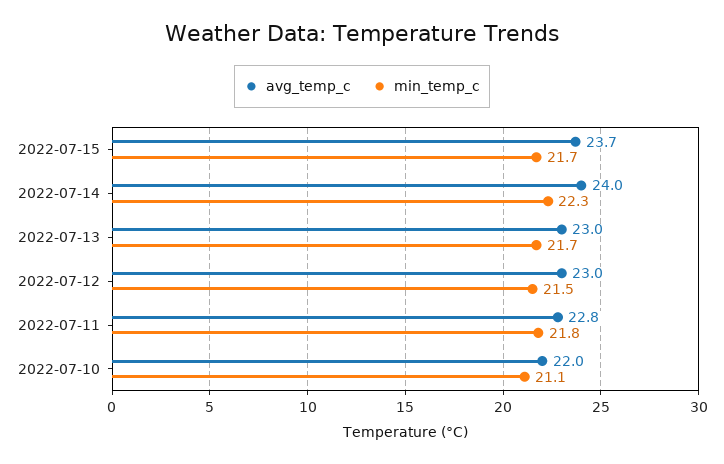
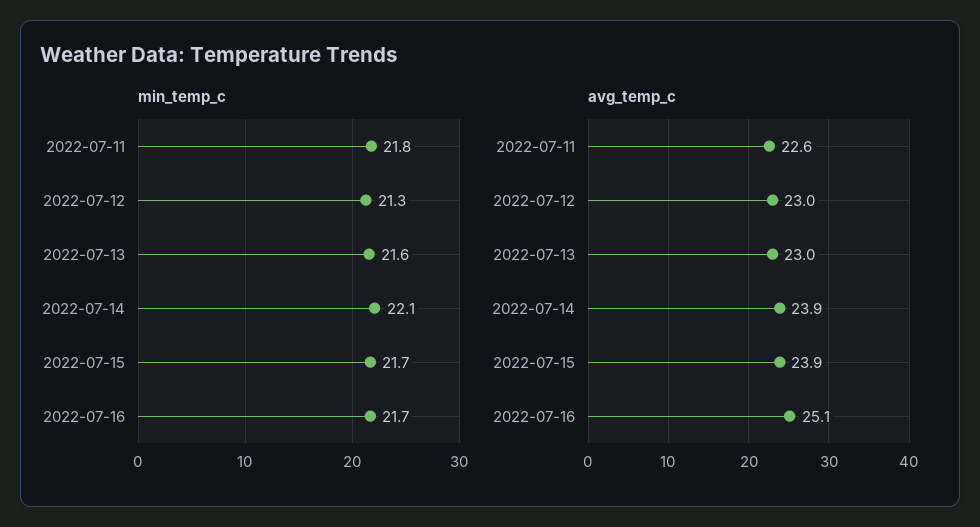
avg_temp_c, 2022-07-15: 23.7 -> 23.9
avg_temp_c, 2022-07-14: 24 -> 23.9
min_temp_c, 2022-07-14: 22.3 -> 22.1
min_temp_c, 2022-07-13: 21.7 -> 21.6
min_temp_c, 2022-07-12: 21.5 -> 21.3
avg_temp_c, 2022-07-11: 22.8 -> 22.6
avg_temp_c, 2022-07-10: 22 -> none
min_temp_c, 2022-07-10: 21.1 -> none
min_temp_c, 2022-07-16: none -> 21.7
avg_temp_c, 2022-07-16: none -> 25.1

